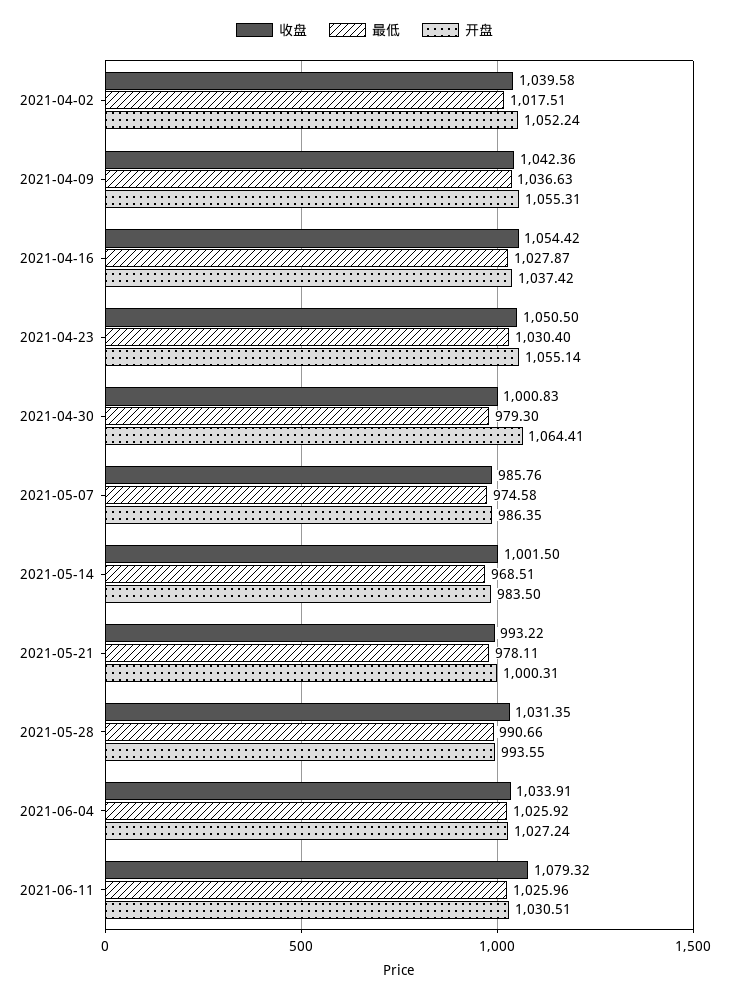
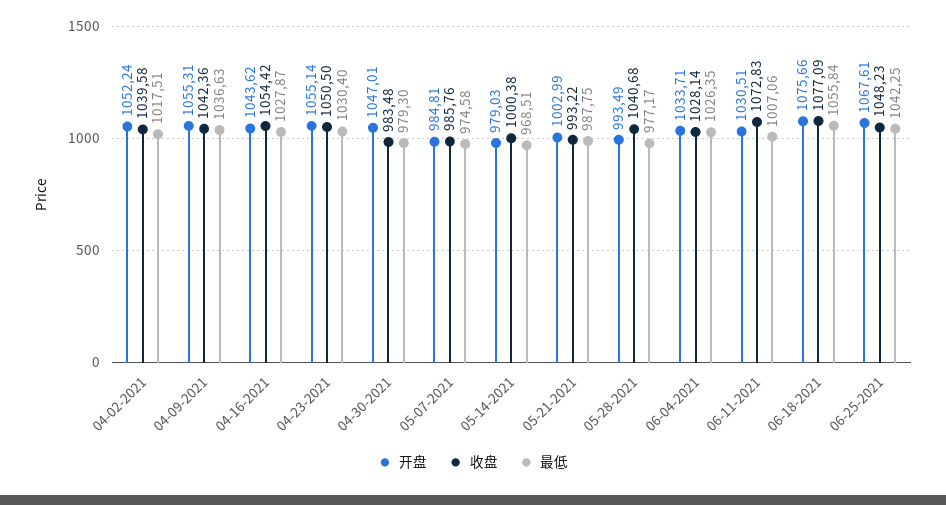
开盘, 2021-04-16: 1037.42 -> 1043.62
收盘, 2021-04-30: 1000.83 -> 983.48
开盘, 2021-04-30: 1064.41 -> 1047.01
开盘, 2021-05-07: 986.35 -> 984.81
收盘, 2021-05-14: 1001.5 -> 1000.38
开盘, 2021-05-14: 983.5 -> 979.03
最低, 2021-05-21: 978.11 -> 987.75
开盘, 2021-05-21: 1000.31 -> 1002.99
收盘, 2021-05-28: 1031.35 -> 1040.68
最低, 2021-05-28: 990.66 -> 977.17
开盘, 2021-05-28: 993.55 -> 993.49
收盘, 2021-06-04: 1033.91 -> 1028.14
最低, 2021-06-04: 1025.92 -> 1026.35
开盘, 2021-06-04: 1027.24 -> 1033.71
收盘, 2021-06-11: 1079.32 -> 1072.83
最低, 2021-06-11: 1025.96 -> 1007.06
开盘, 06-18-2021: none -> 1075.66
收盘, 06-18-2021: none -> 1077.09
最低, 06-18-2021: none -> 1055.84
开盘, 06-25-2021: none -> 1067.61
收盘, 06-25-2021: none -> 1048.23
最低, 06-25-2021: none -> 1042.25

